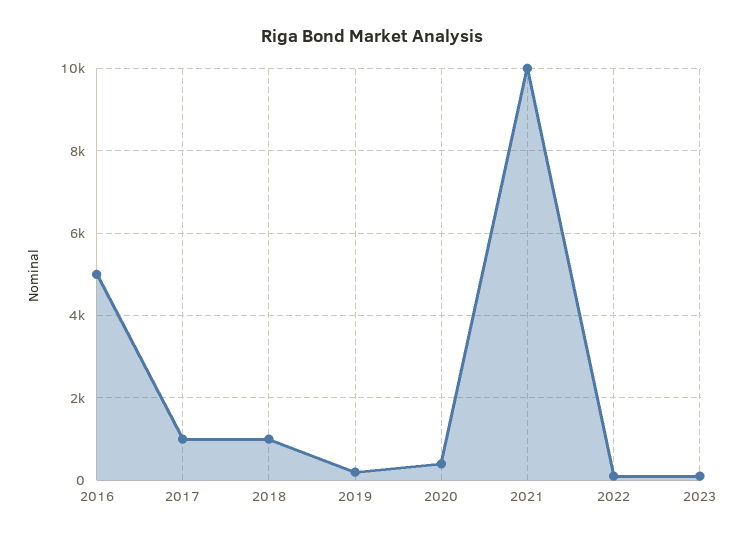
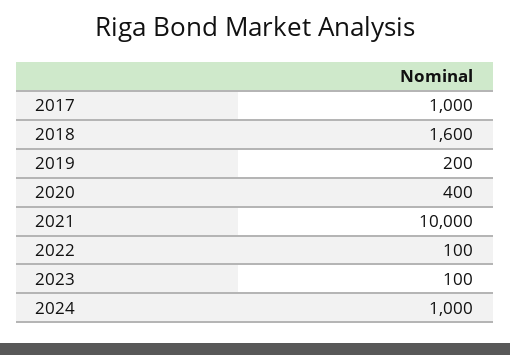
2016: 5000 -> none
2018: 1000 -> 1600
2024: none -> 1000

